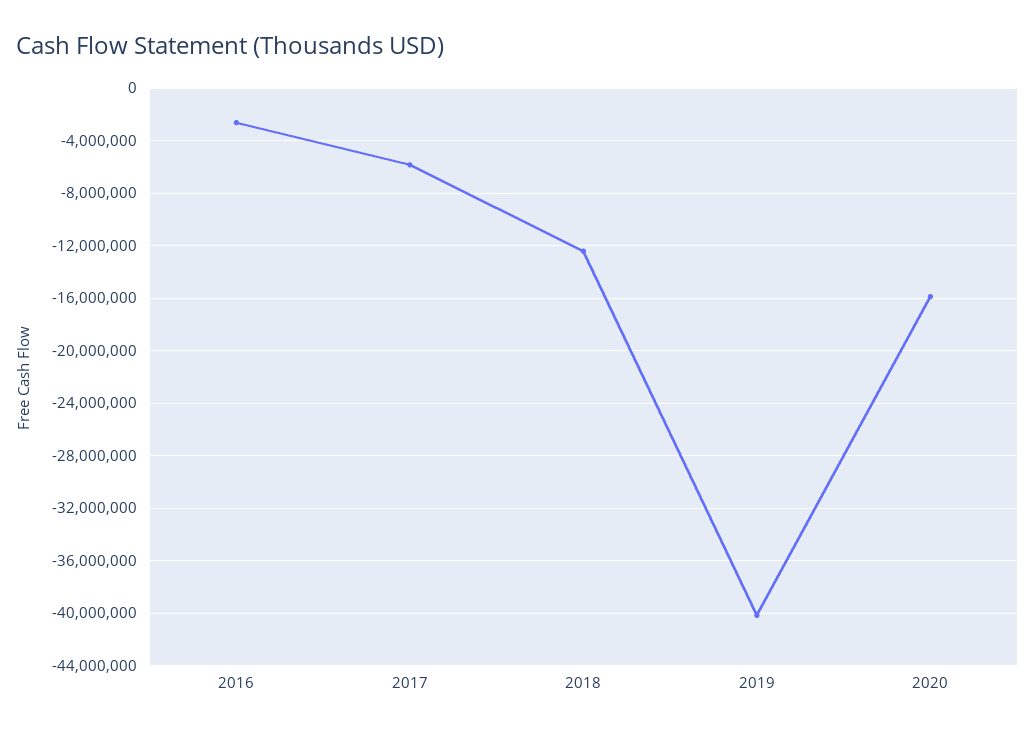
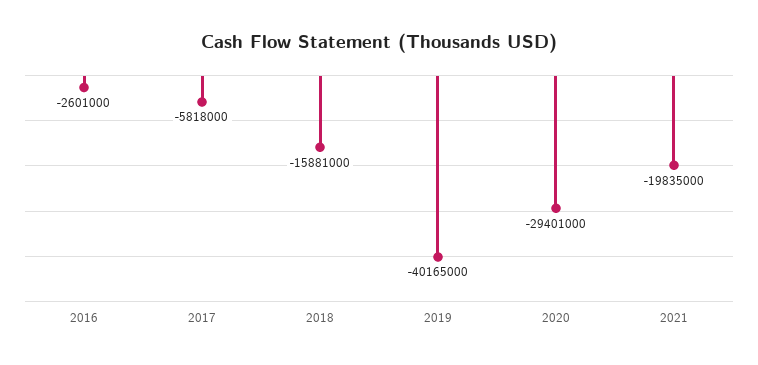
2018: -12500000 -> -15881000
2020: -16000000 -> -29401000
2021: none -> -19835000

